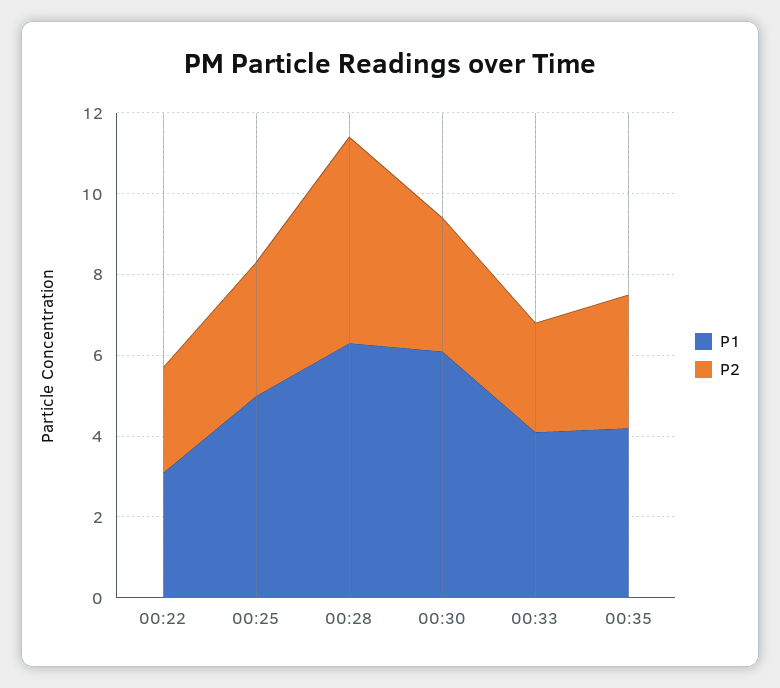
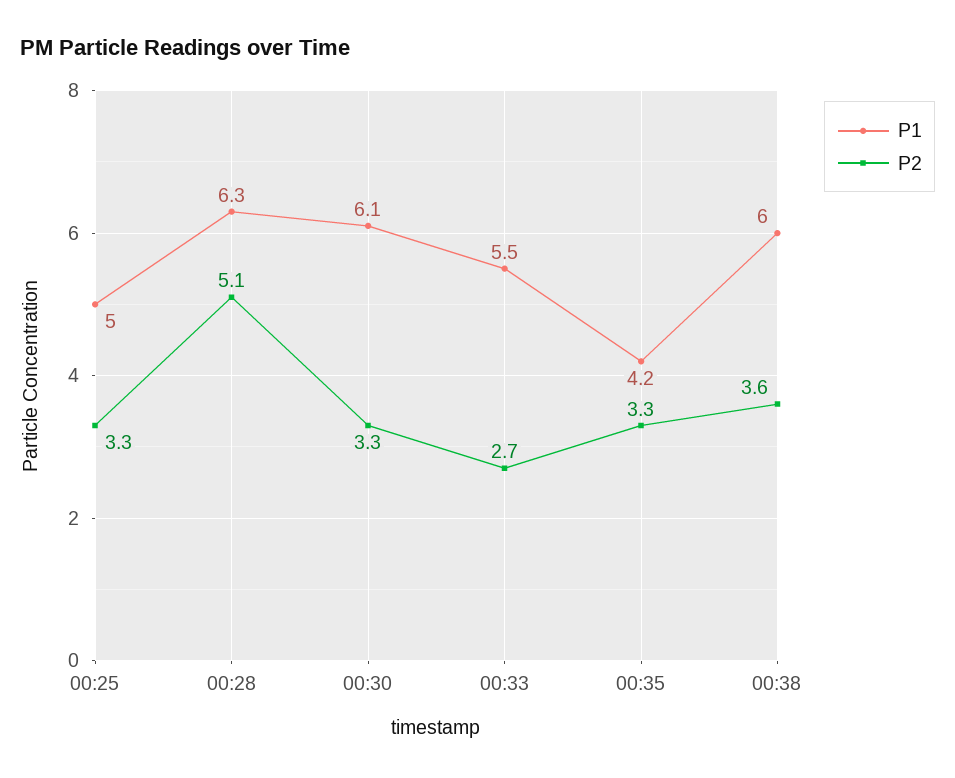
P1, 00:22: 3 -> none
P2, 00:22: 2.5 -> none
P1, 00:33: 4 -> 5.5
P1, 00:38: none -> 6
P2, 00:38: none -> 3.6

